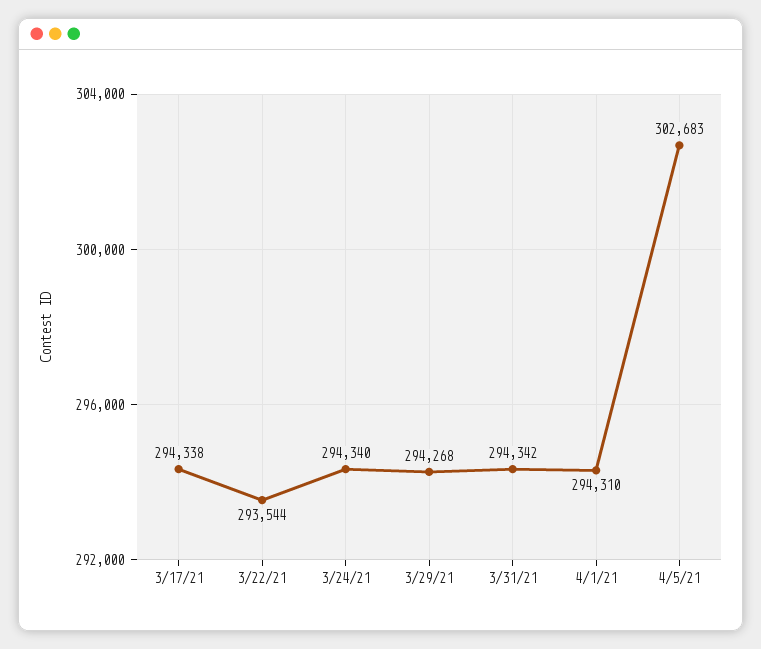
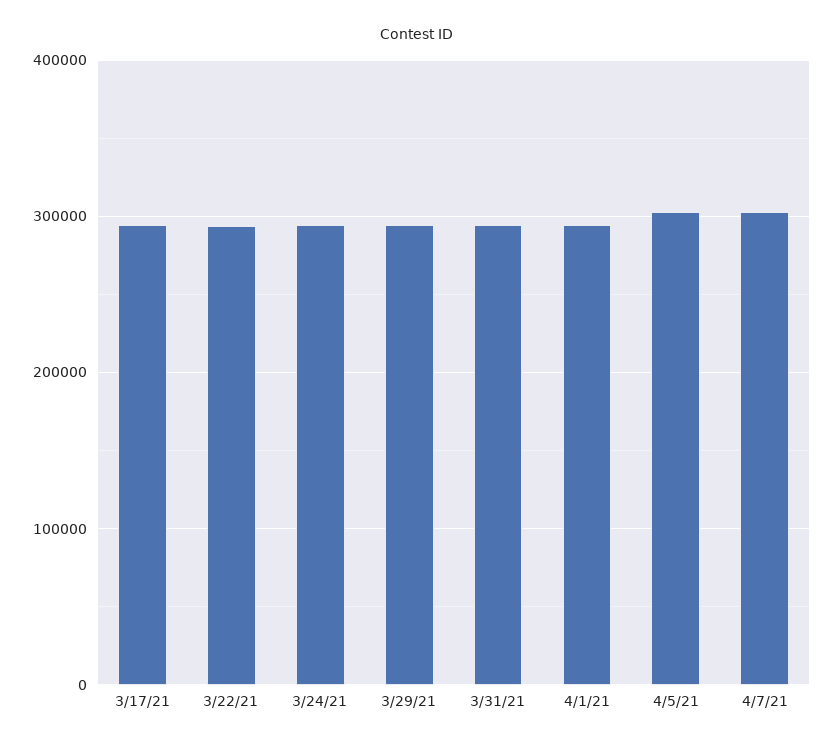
4/7/21: none -> 300000

